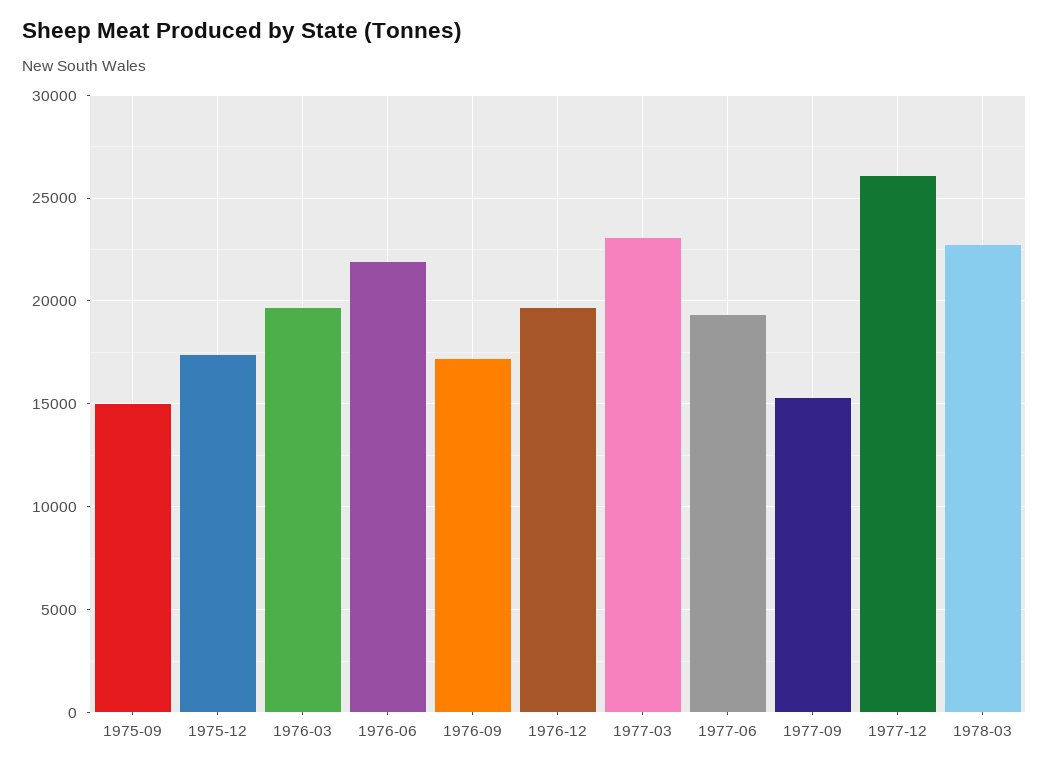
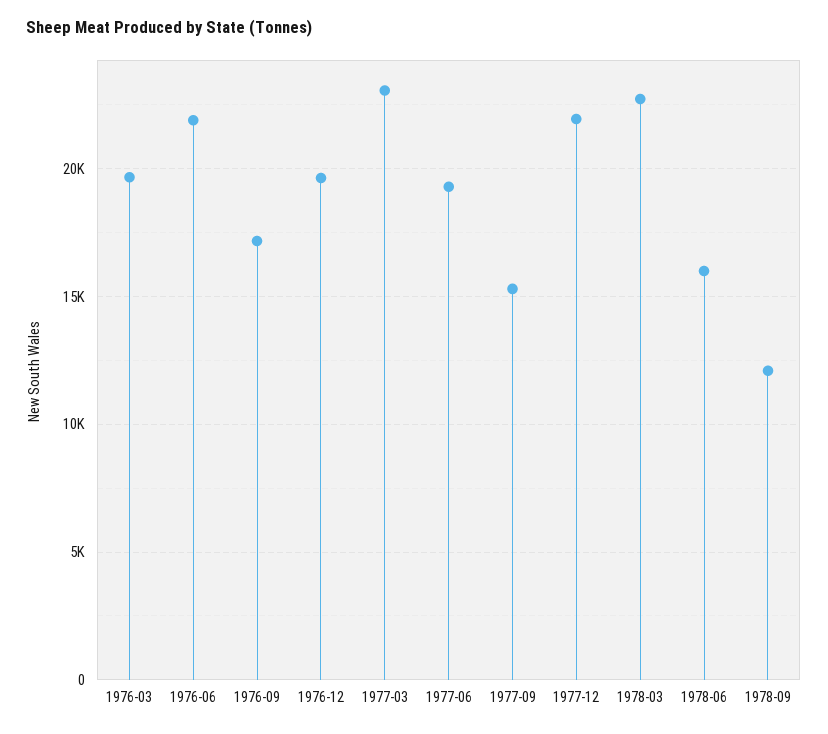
1975-09: 15000 -> none
1975-12: 17500 -> none
1977-12: 26000 -> 22000
1978-06: none -> 16000
1978-09: none -> 12000

